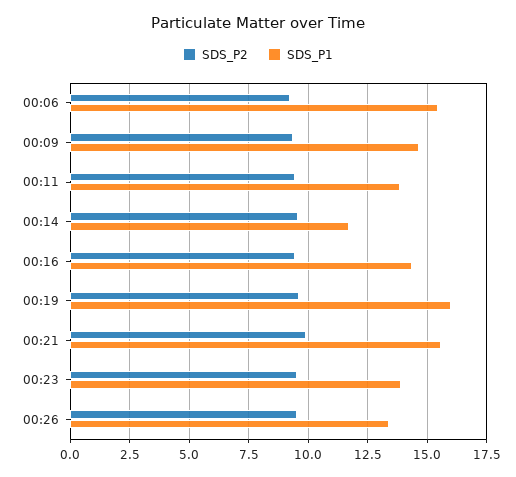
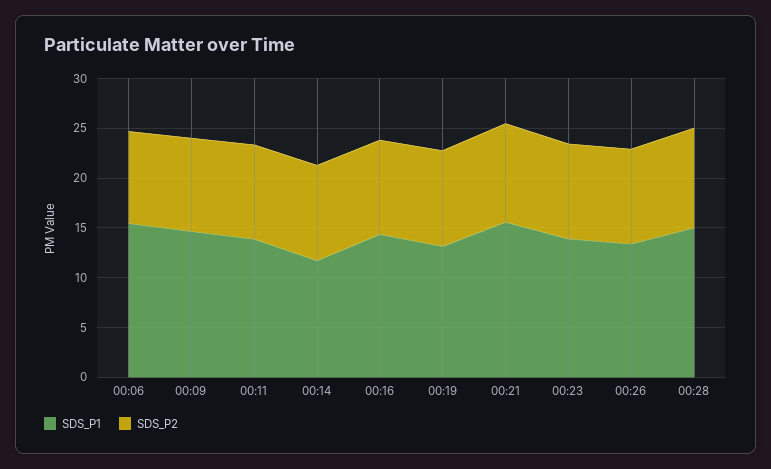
SDS_P1, 00:19: 16 -> 13
SDS_P1, 00:28: none -> 15
SDS_P2, 00:28: none -> 10

